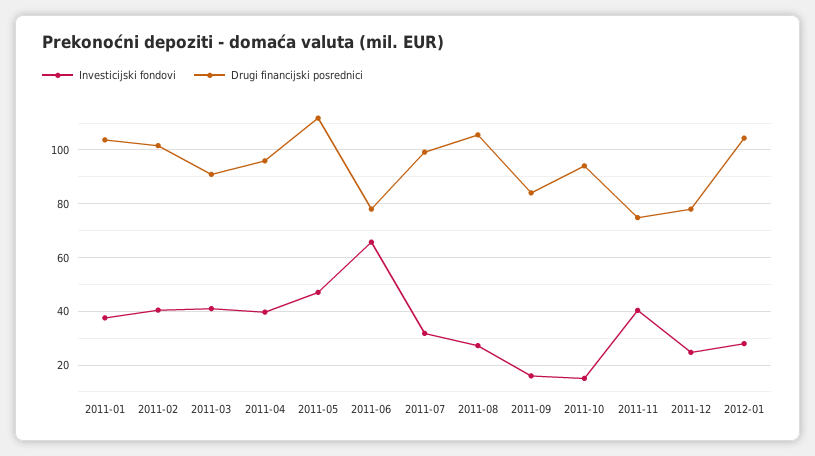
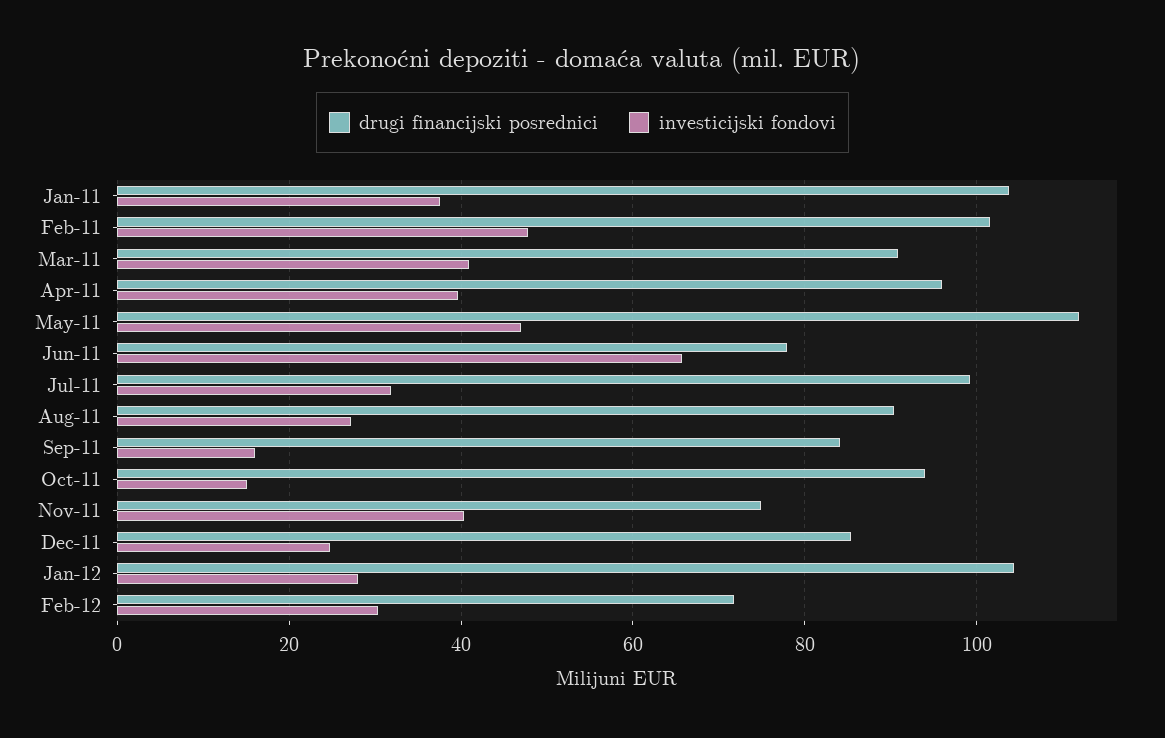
Investicijski fondovi, 2011-02: 40 -> 48
Drugi financijski posrednici, 2011-08: 105 -> 90
Drugi financijski posrednici, 2011-12: 77.5 -> 86
Drugi financijski posrednici, Feb-12: none -> 72
Investicijski fondovi, Feb-12: none -> 30

